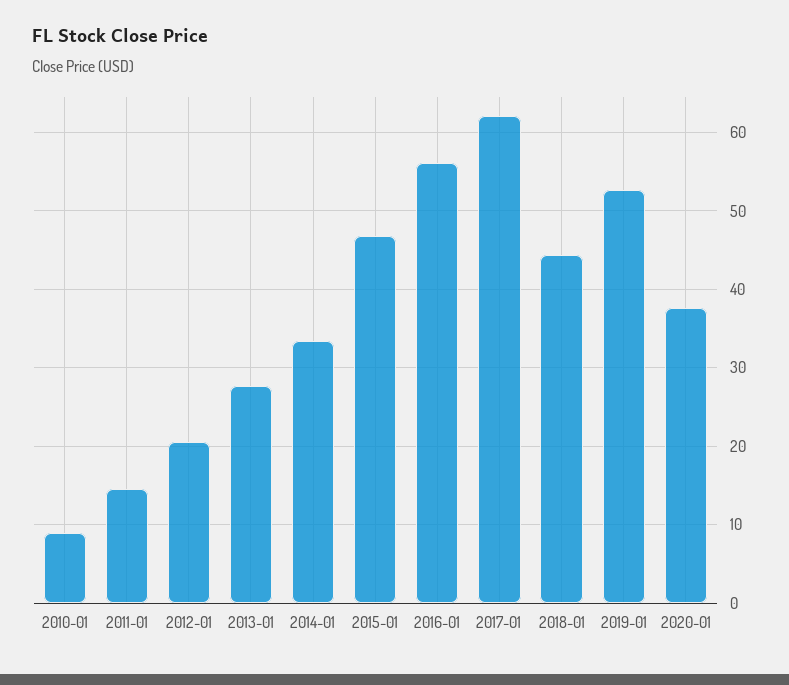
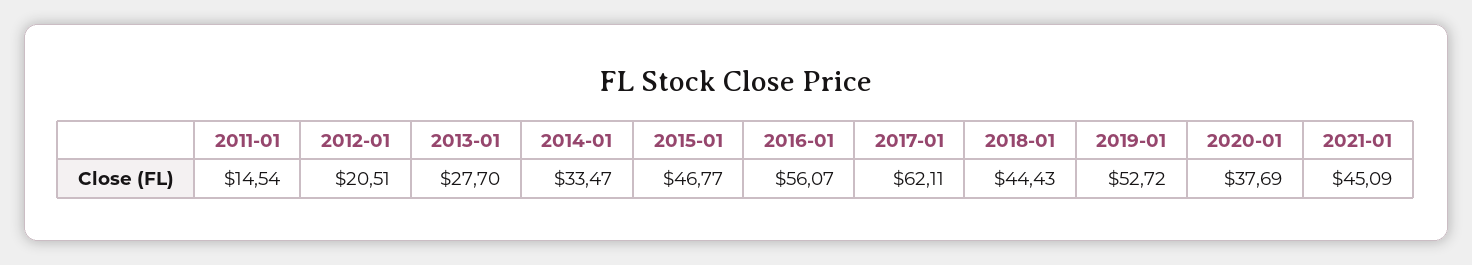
2010-01: 9 -> none
2021-01: none -> 45.09

